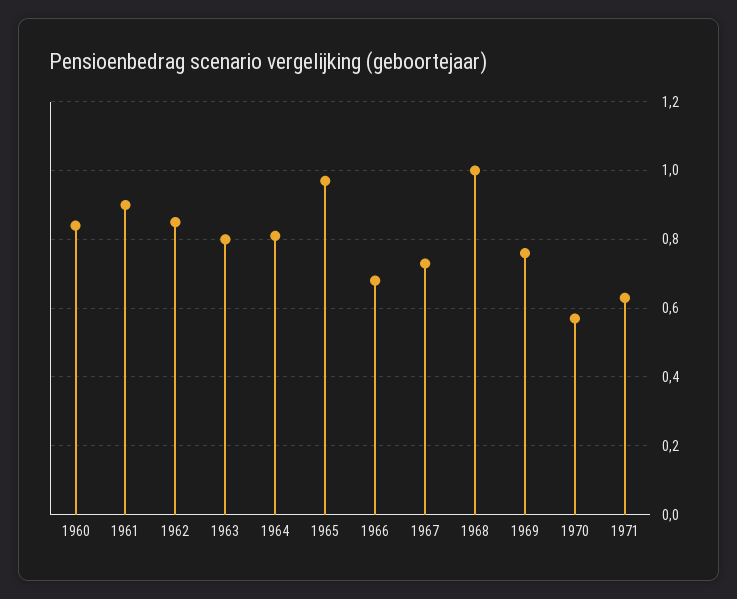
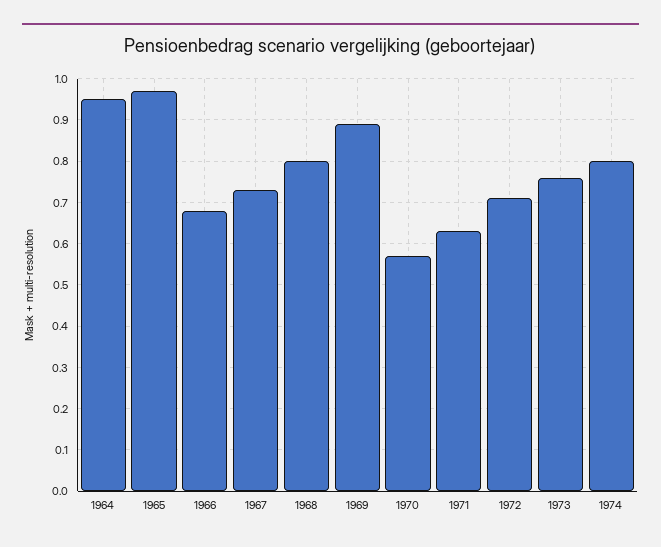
1960: 0.85 -> none
1961: 0.9 -> none
1962: 0.85 -> none
1963: 0.8 -> none
1964: 0.8 -> 0.95
1968: 1 -> 0.8
1969: 0.75 -> 0.9
1972: none -> 0.7
1973: none -> 0.75
1974: none -> 0.8

